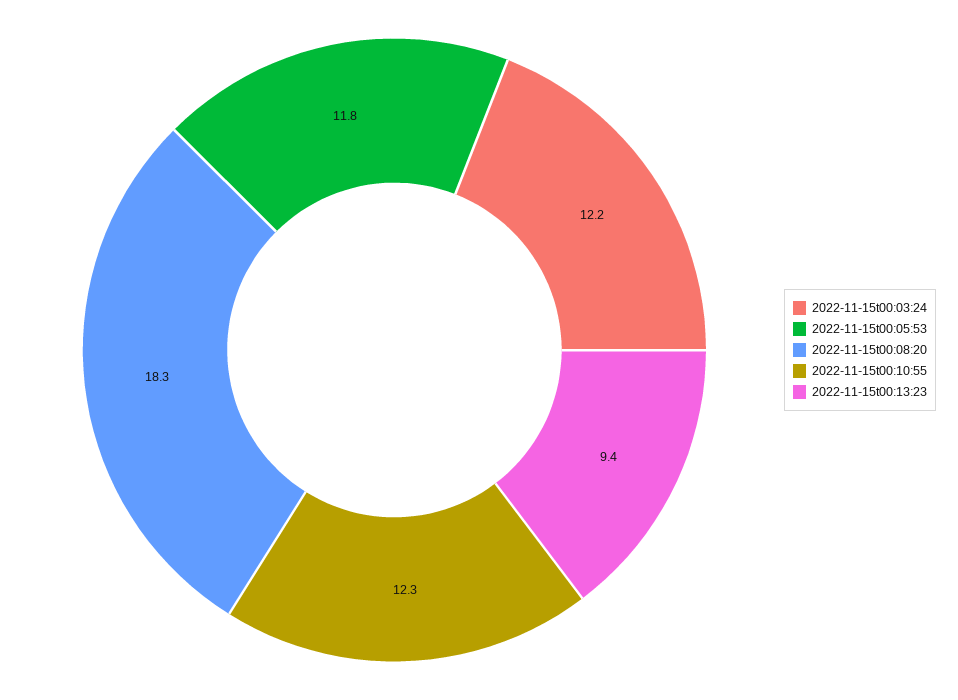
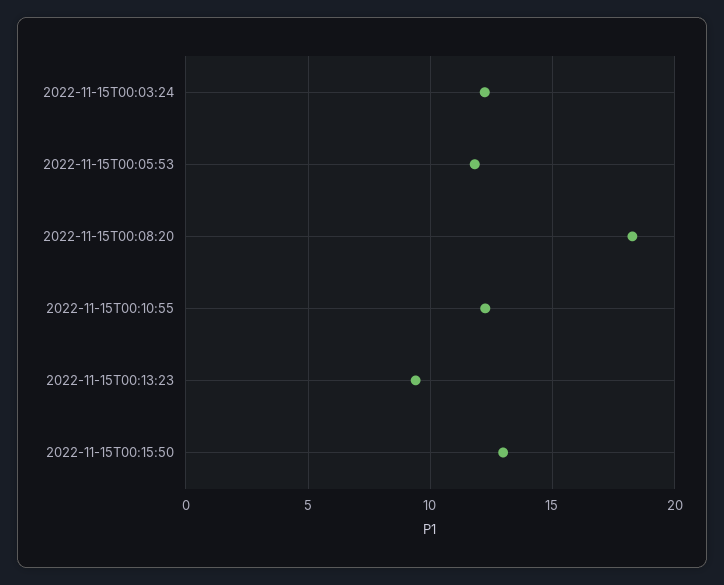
2022-11-15T00:15:50: none -> 13

